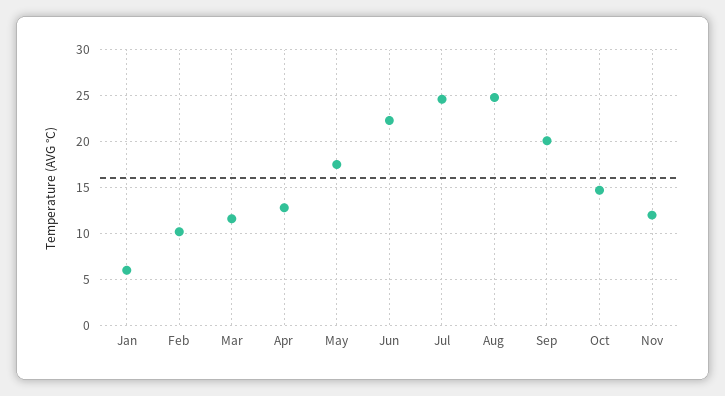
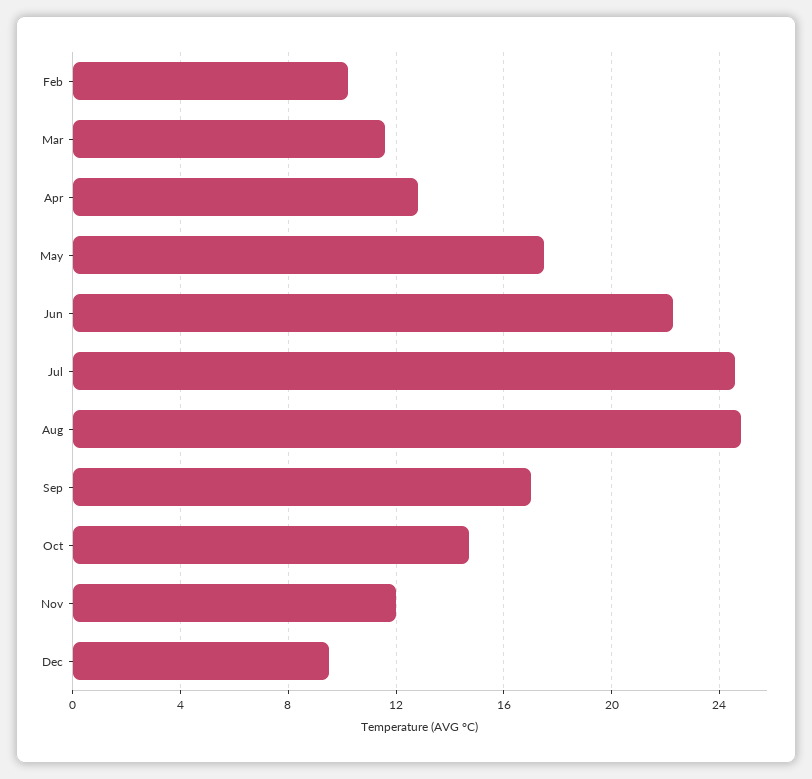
Jan: 6 -> none
Sep: 20 -> 17
Dec: none -> 9.5

